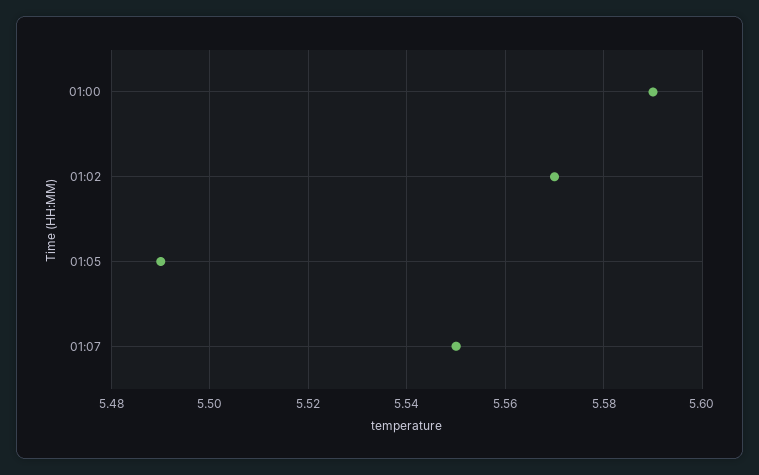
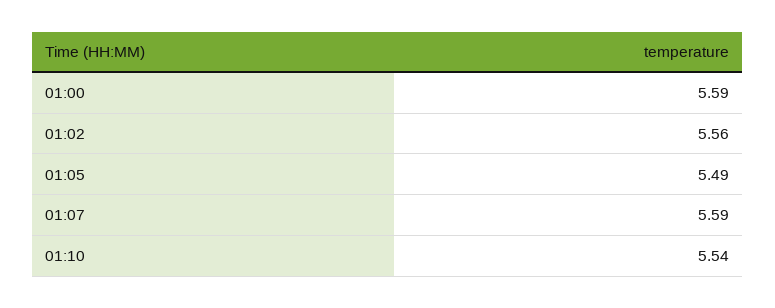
01:02: 5.57 -> 5.56
01:07: 5.55 -> 5.59
01:10: none -> 5.54

